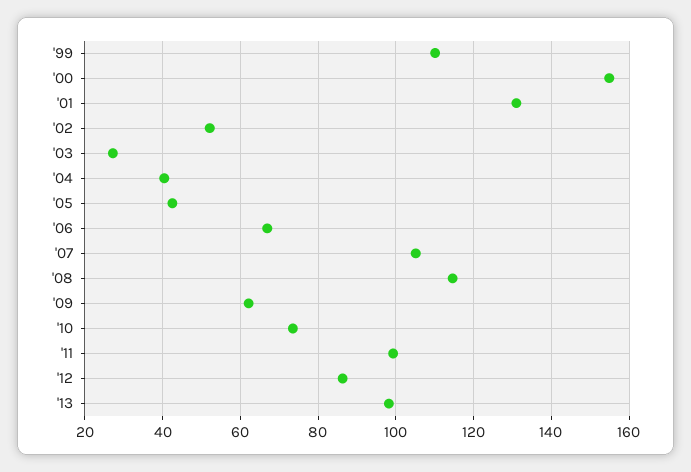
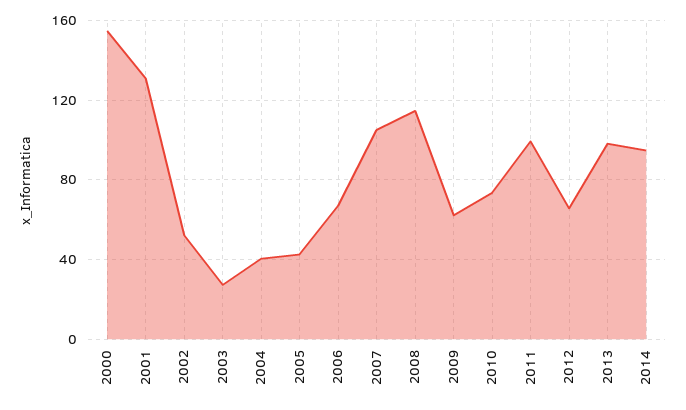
'99: 110 -> none
'12: 86 -> 65
2014: none -> 95

